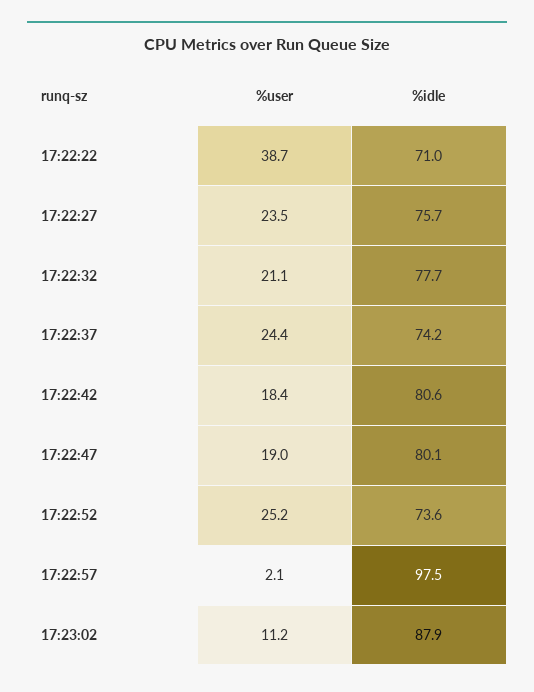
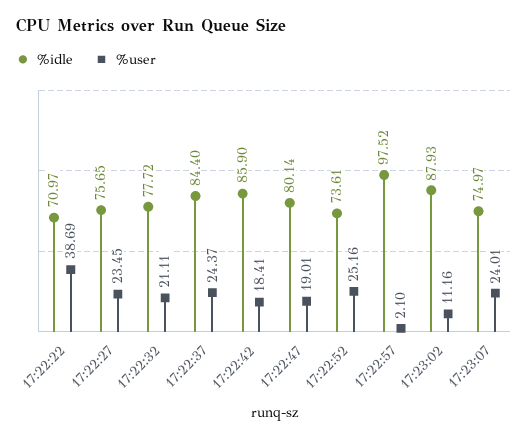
%idle, 17:22:37: 74.2 -> 84.4
%idle, 17:22:42: 80.6 -> 85.9
%idle, 17:23:07: none -> 74.97
%user, 17:23:07: none -> 24.01

